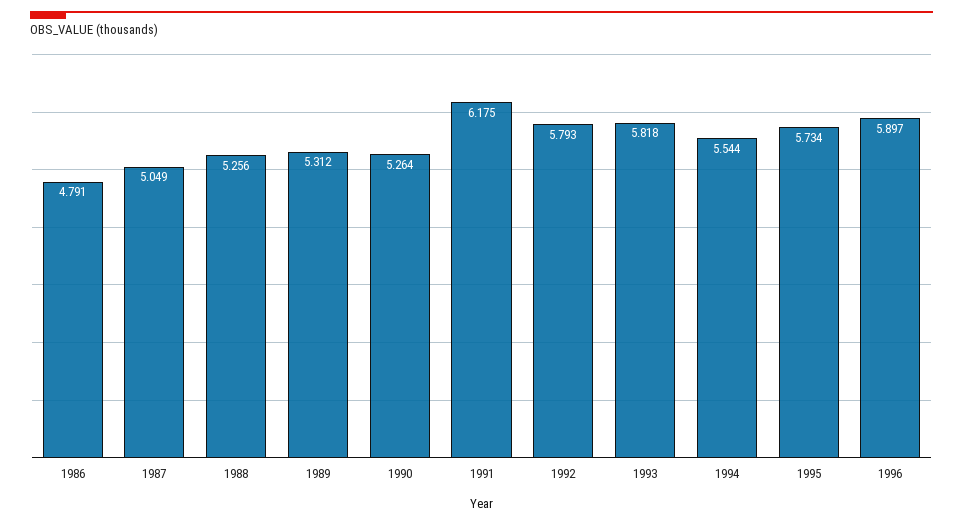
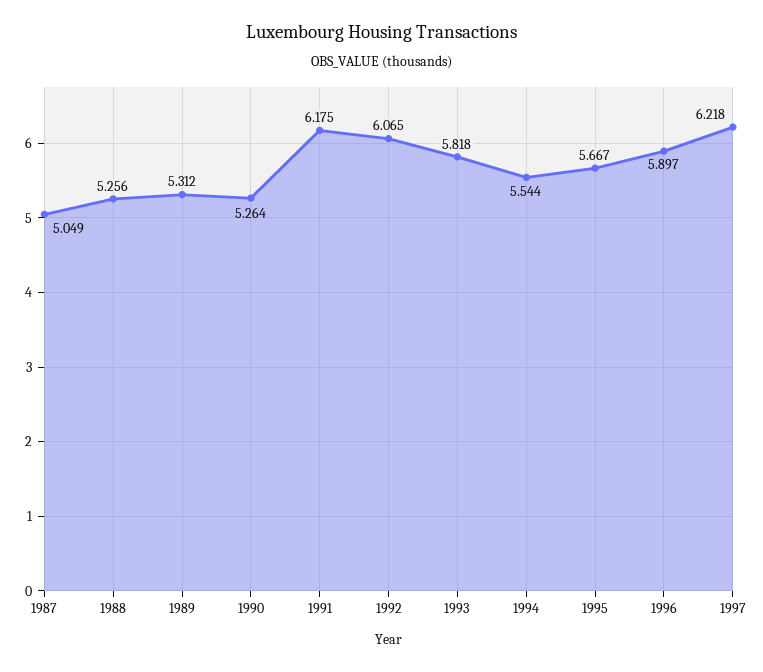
1986: 4.791 -> none
1992: 5.793 -> 6.065
1995: 5.734 -> 5.667
1997: none -> 6.218

